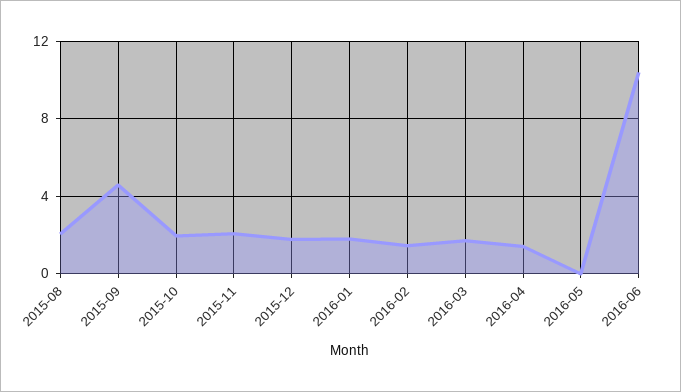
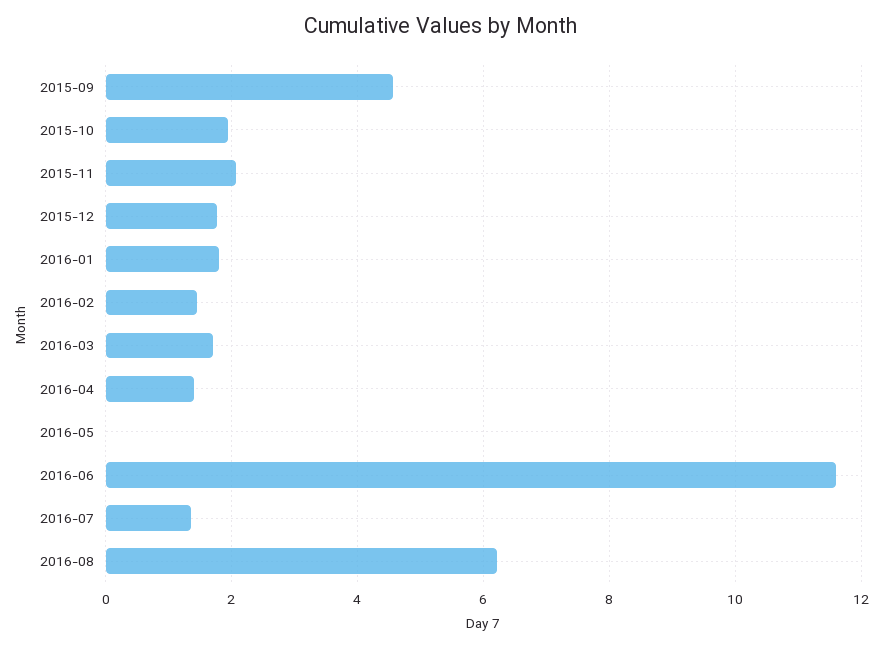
2015-08: 2 -> none
2016-06: 10.5 -> 11.6
2016-07: none -> 1.4
2016-08: none -> 6.2

